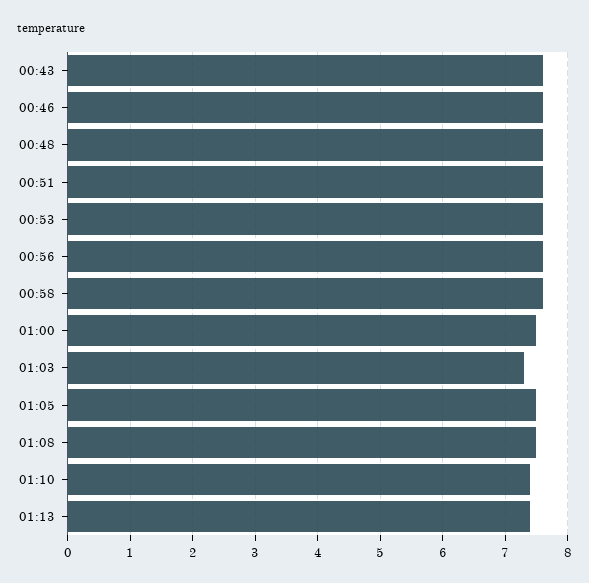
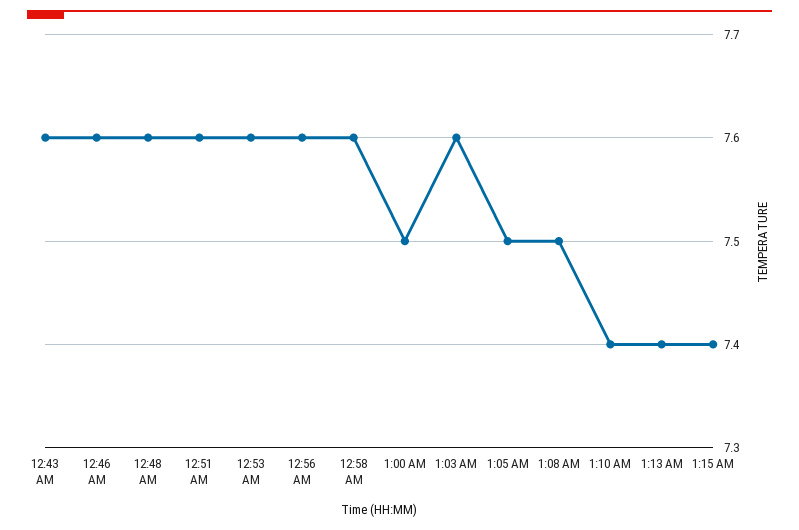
01:03: 7.3 -> 7.6
1:15 AM: none -> 7.4

